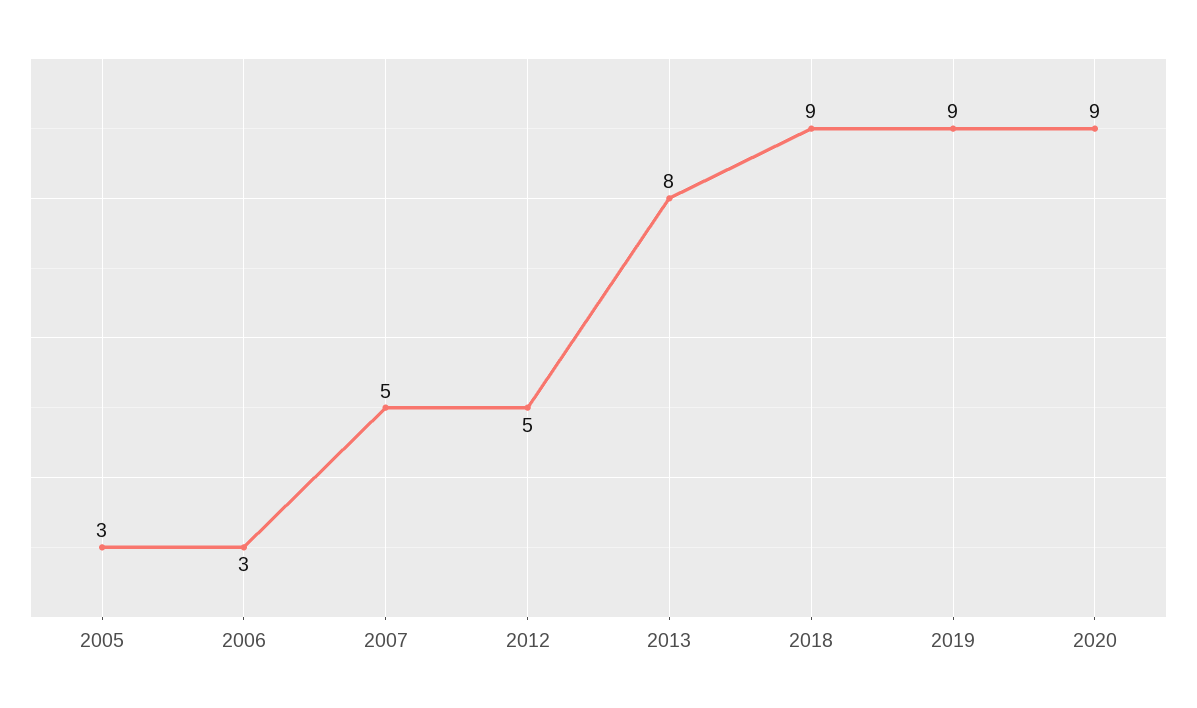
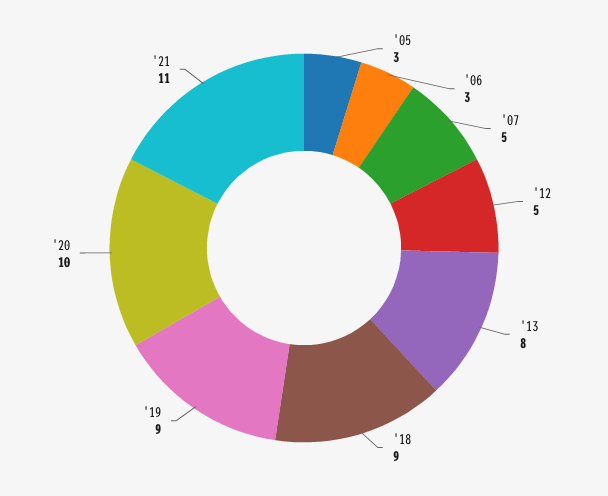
2020: 9 -> 10
'21: none -> 11

